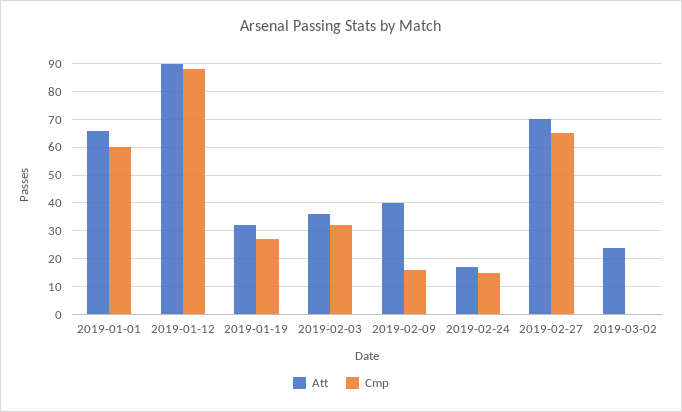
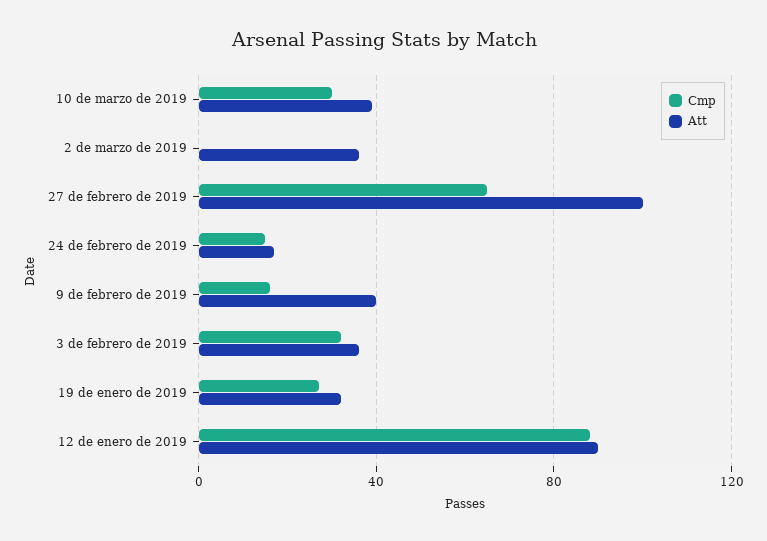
Att, 2019-01-01: 65 -> none
Cmp, 2019-01-01: 60 -> none
Att, 2019-02-27: 70 -> 100
Att, 2019-03-02: 25 -> 35
Cmp, 10 de marzo de 2019: none -> 30
Att, 10 de marzo de 2019: none -> 40

